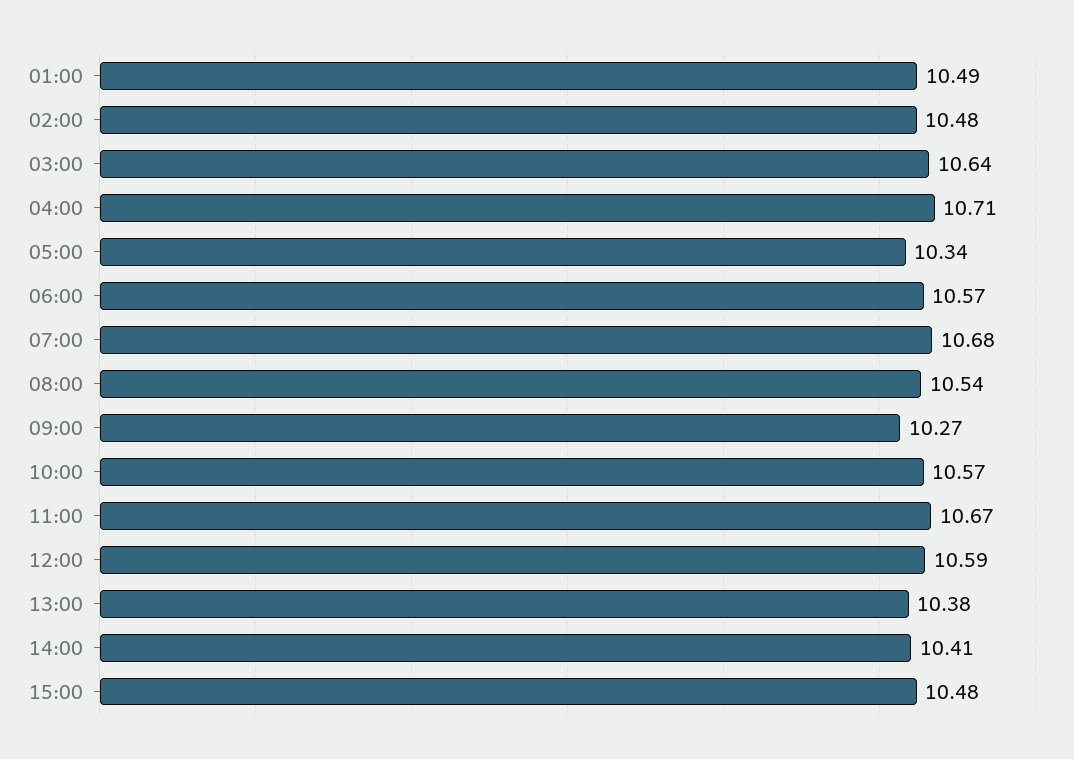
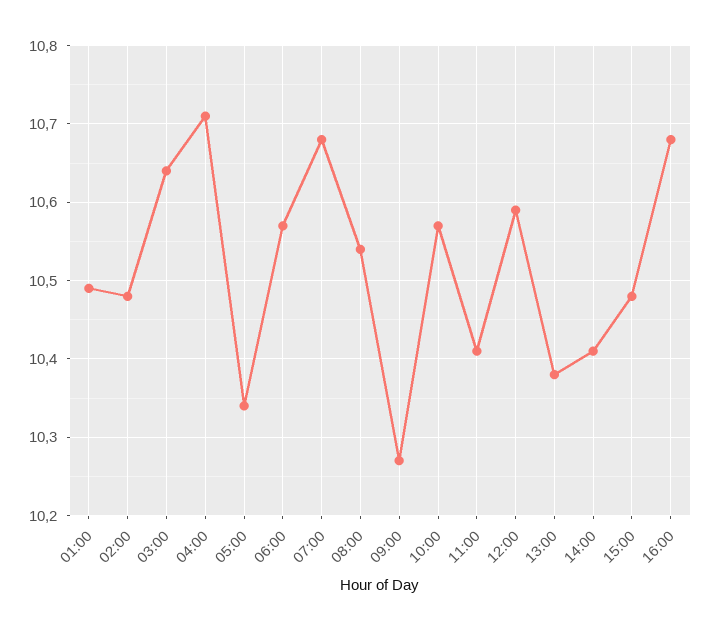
11:00: 10.67 -> 10.41
16:00: none -> 10.68

